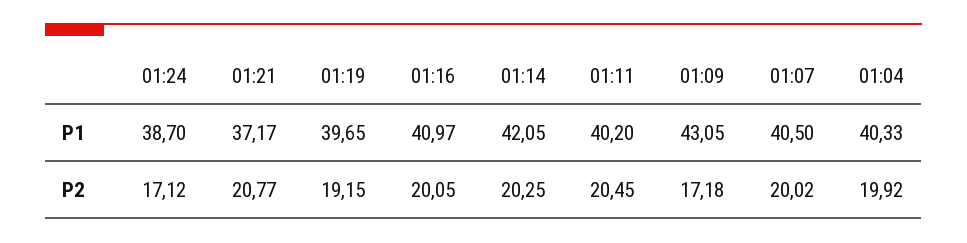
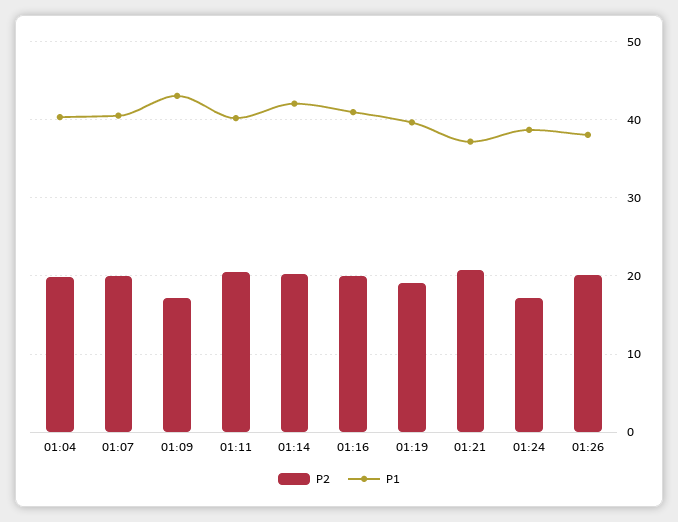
P2, 01:26: none -> 20
P1, 01:26: none -> 38

